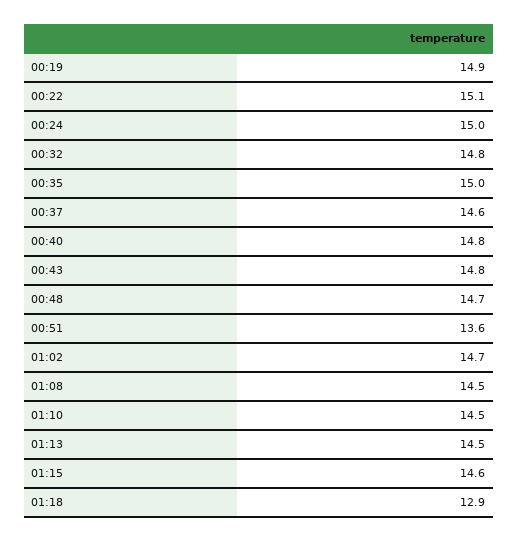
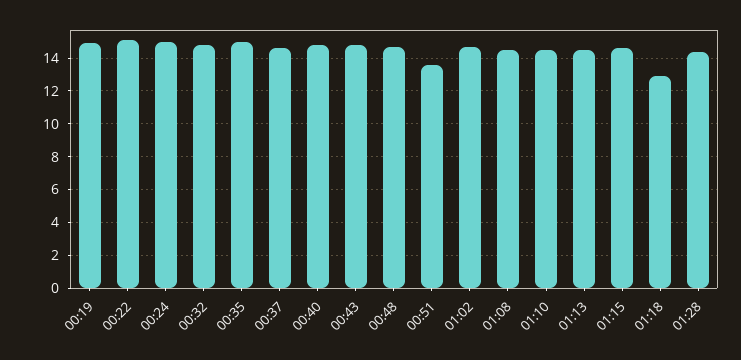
01:28: none -> 14.5

